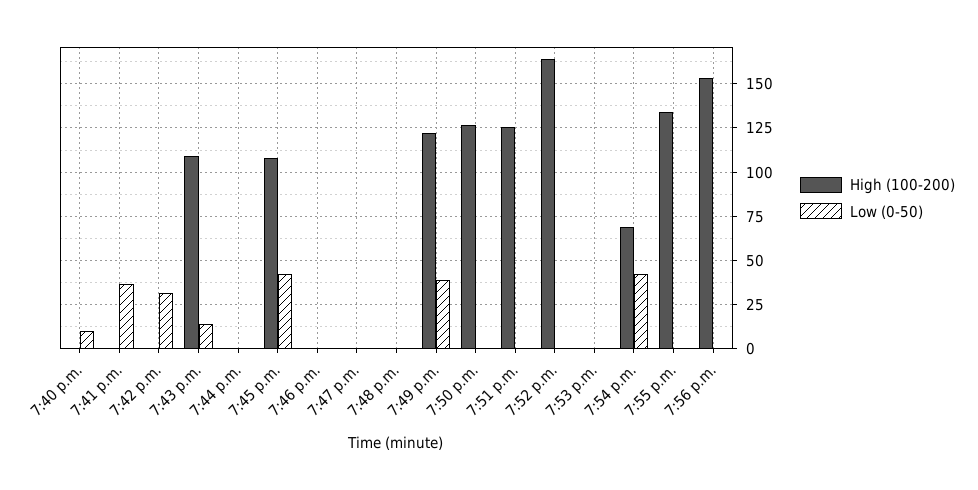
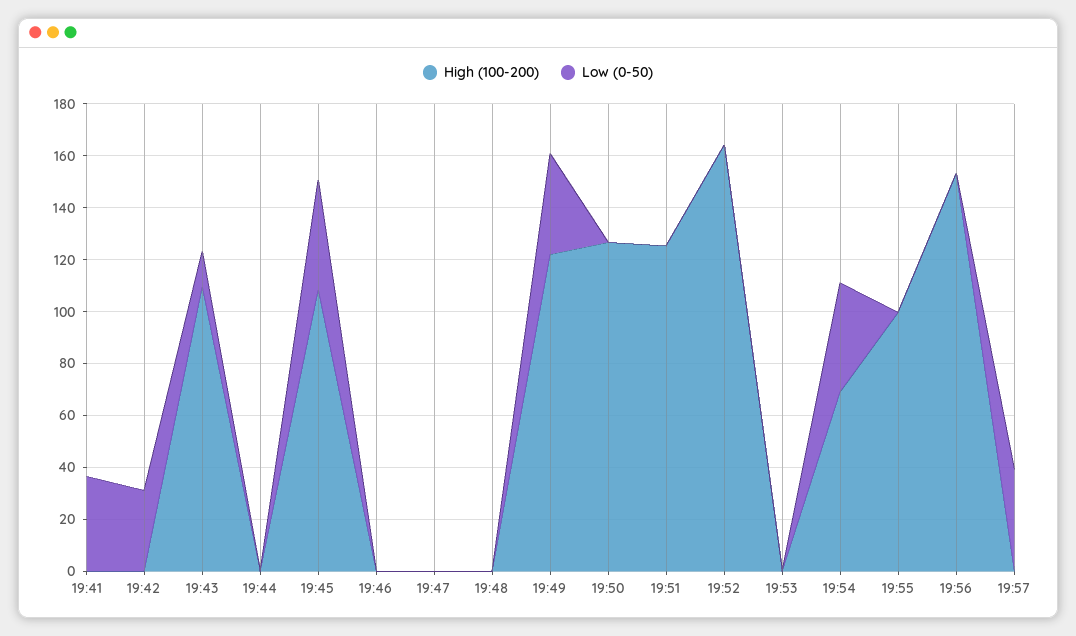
High (100-200), 7:40 p.m.: 0 -> none
Low (0-50), 7:40 p.m.: 10 -> none
High (100-200), 7:55 p.m.: 135 -> 100
High (100-200), 19:57: none -> 0
Low (0-50), 19:57: none -> 40

